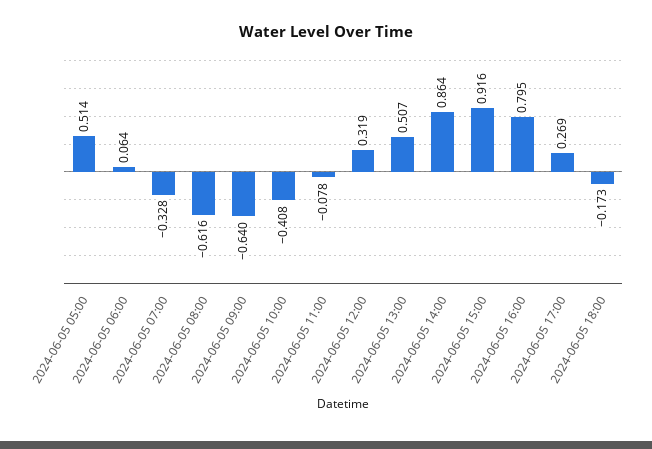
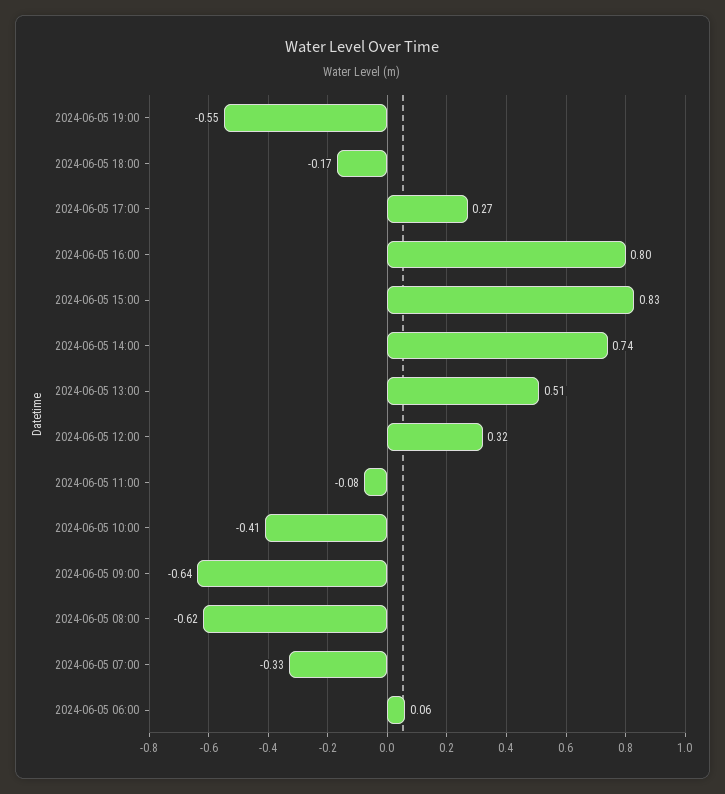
2024-06-05 05:00: 0.514 -> none
2024-06-05 14:00: 0.864 -> 0.74
2024-06-05 15:00: 0.916 -> 0.83
2024-06-05 19:00: none -> -0.55

